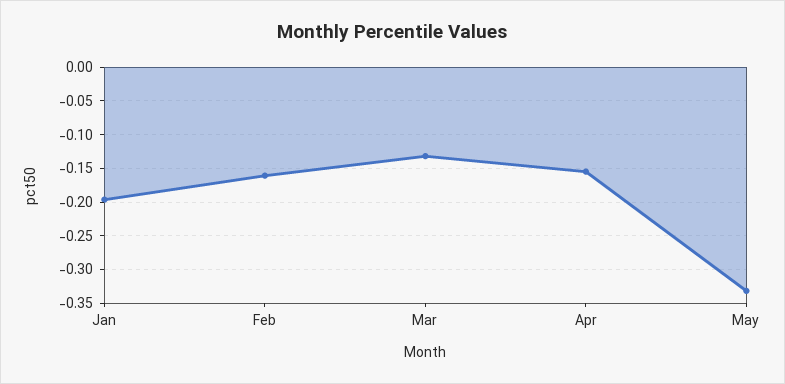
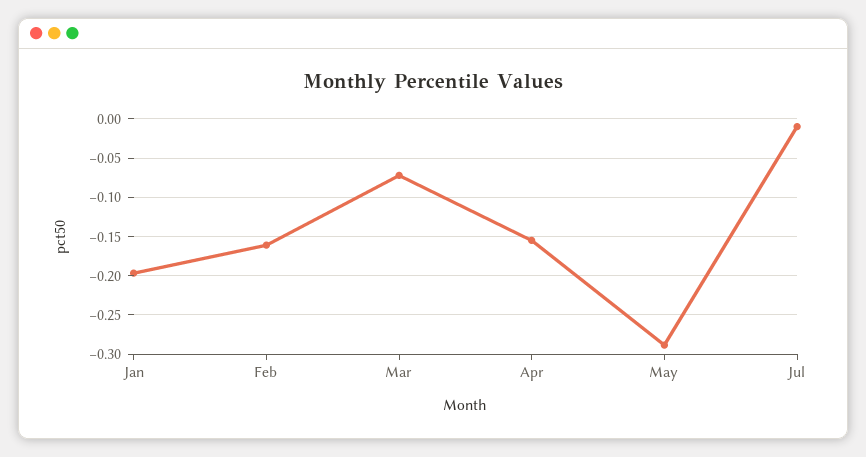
Mar: -0.13 -> -0.07
May: -0.33 -> -0.29
Jul: none -> -0.01

